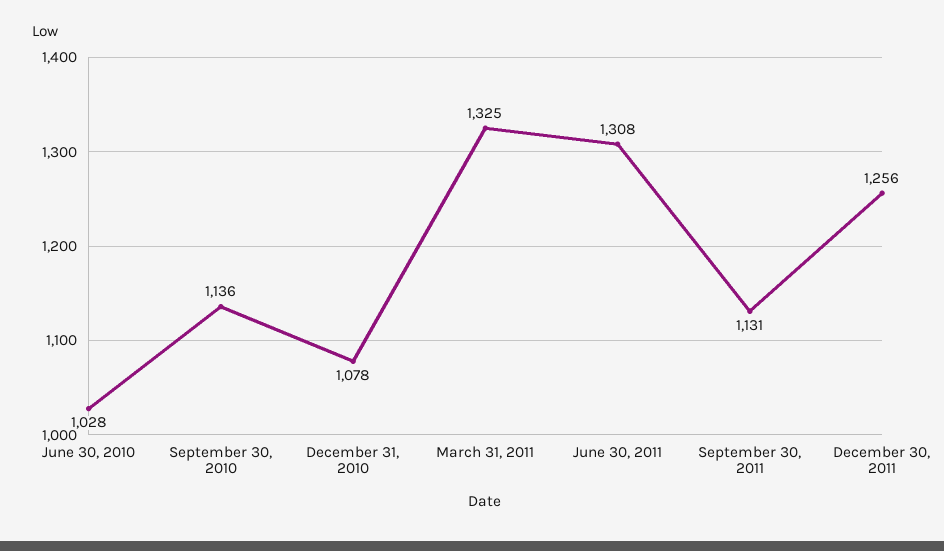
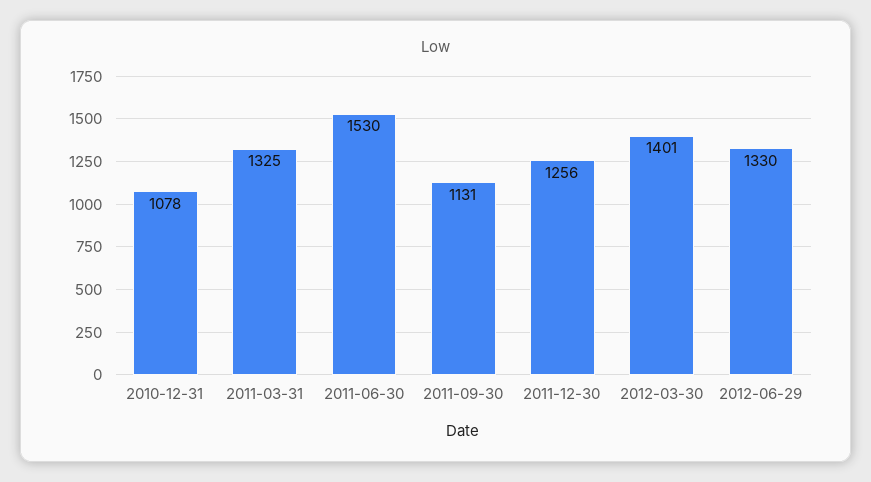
June 30, 2010: 1028 -> none
September 30, 2010: 1136 -> none
June 30, 2011: 1308 -> 1530
2012-03-30: none -> 1401
2012-06-29: none -> 1330

